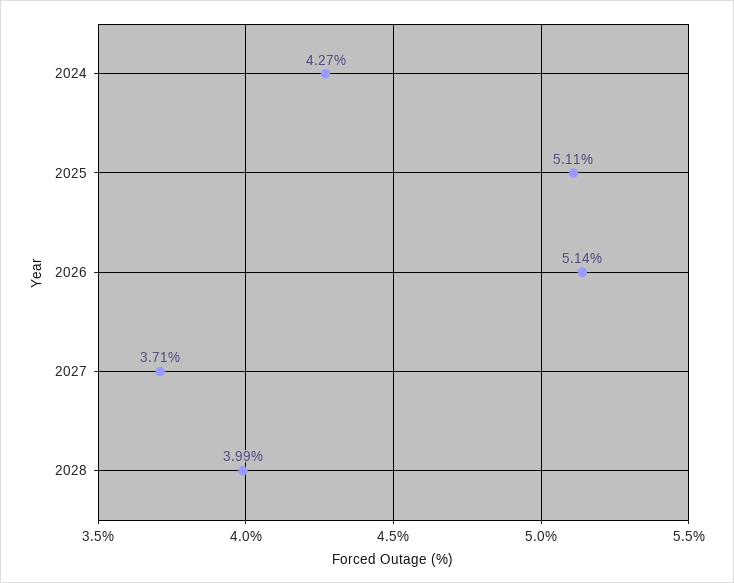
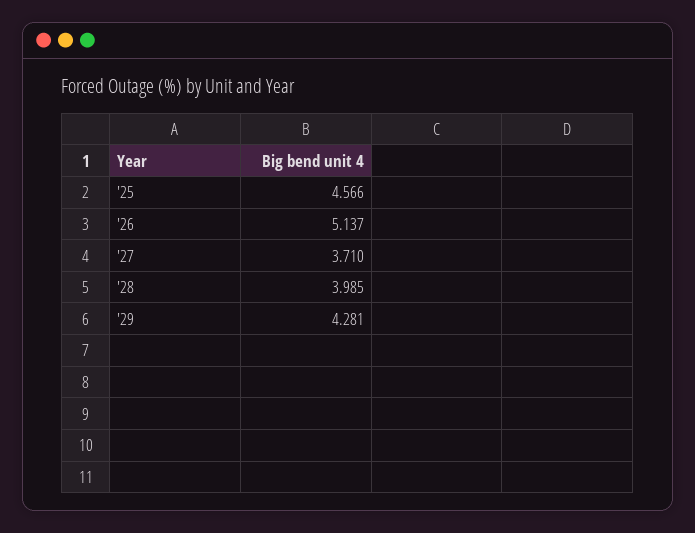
2024: 4.27 -> none
2025: 5.11 -> 4.566
'29: none -> 4.281

